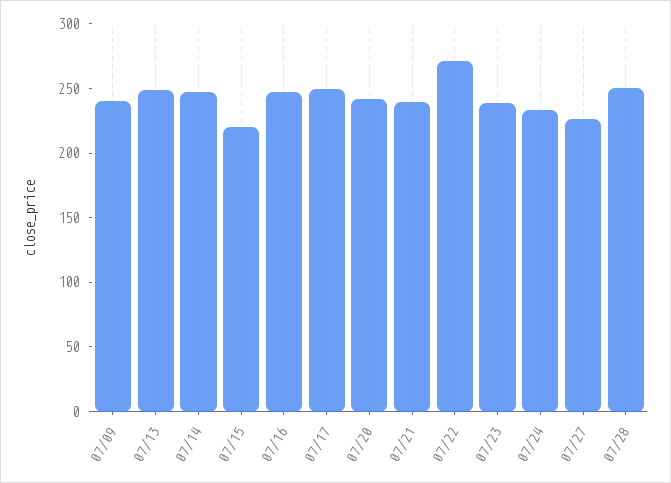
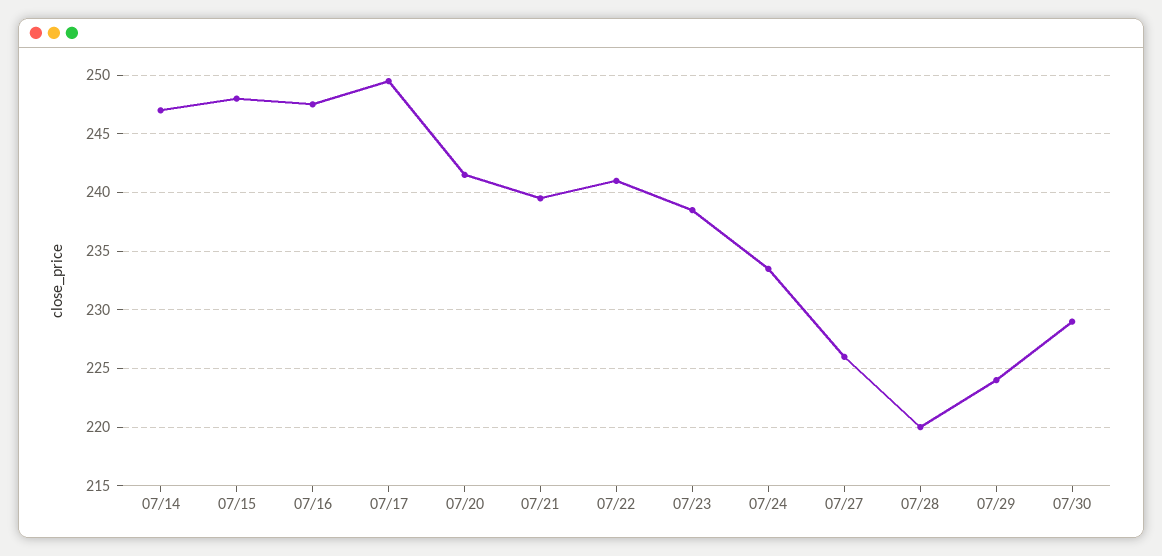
07/09: 240 -> none
07/13: 250 -> none
07/15: 220 -> 248
07/22: 270 -> 241
07/28: 250 -> 220
07/29: none -> 224
07/30: none -> 229

